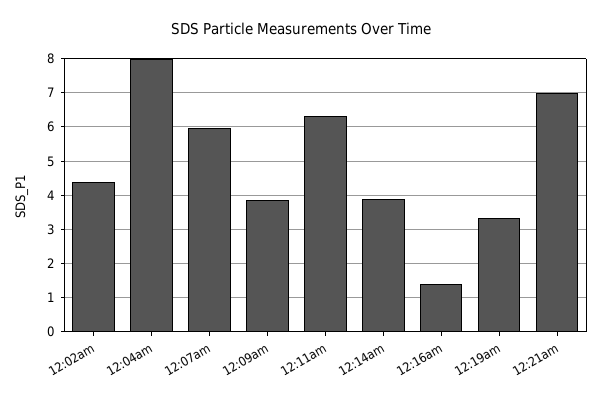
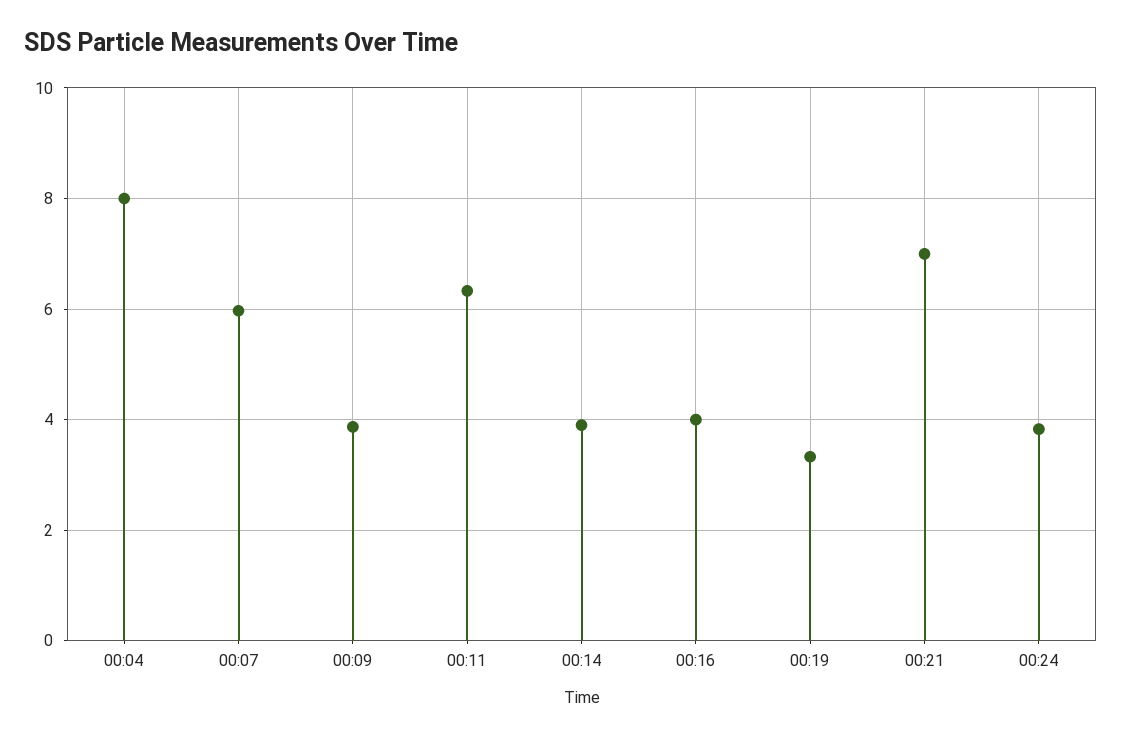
12:02am: 4.4 -> none
12:16am: 1.4 -> 4
00:24: none -> 3.8

